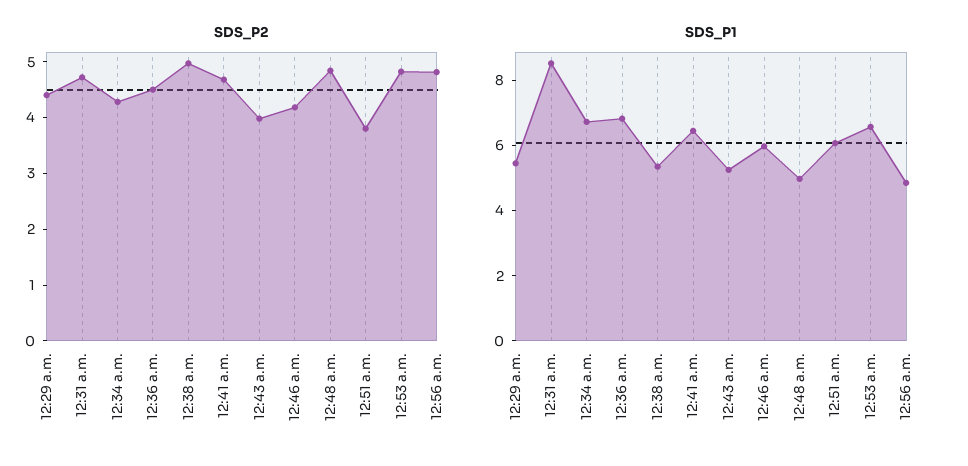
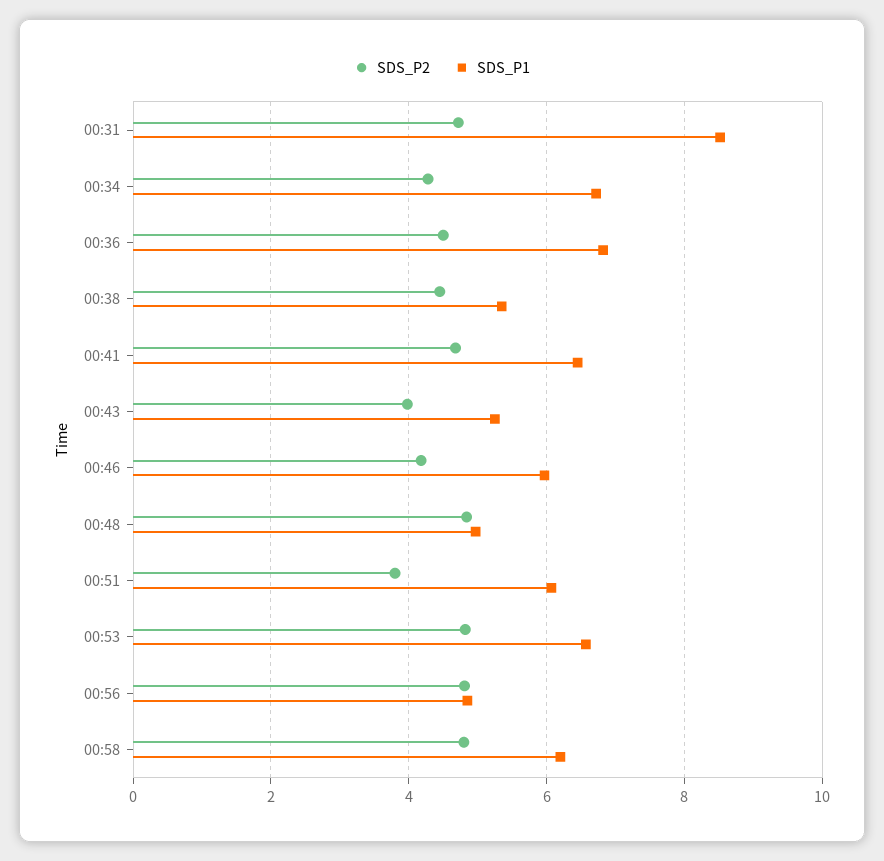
SDS_P2, 12:29 a.m.: 4.4 -> none
SDS_P2, 12:38 a.m.: 5 -> 4.4
SDS_P1, 12:29 a.m.: 5.5 -> none
SDS_P2, 00:58: none -> 4.8
SDS_P1, 00:58: none -> 6.2

